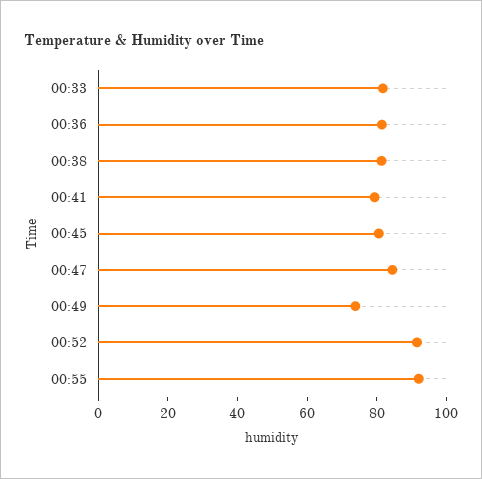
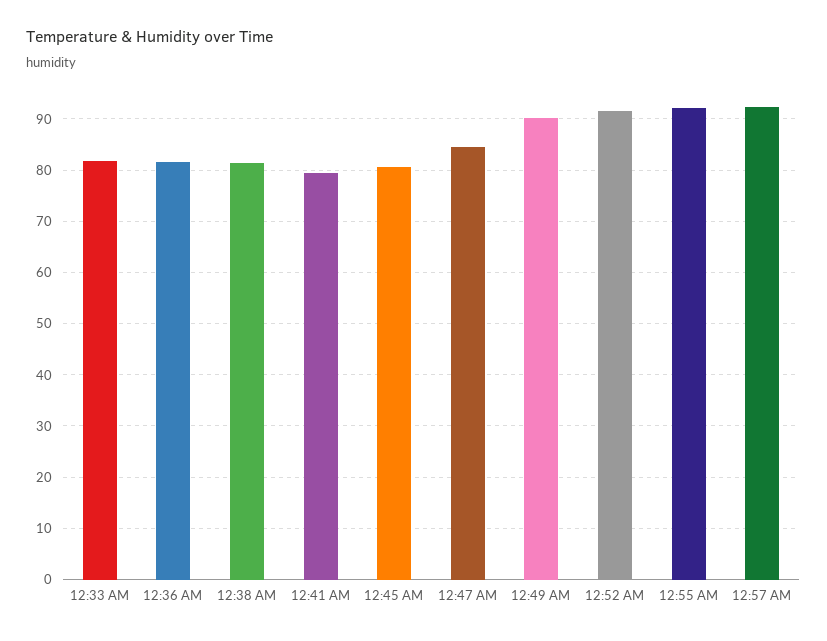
00:49: 75 -> 90
12:57 AM: none -> 92

